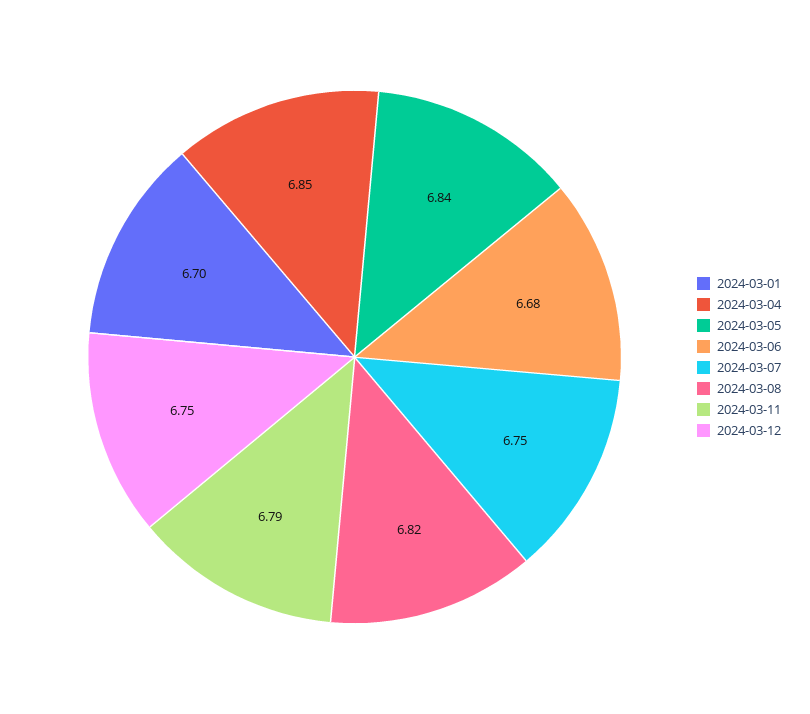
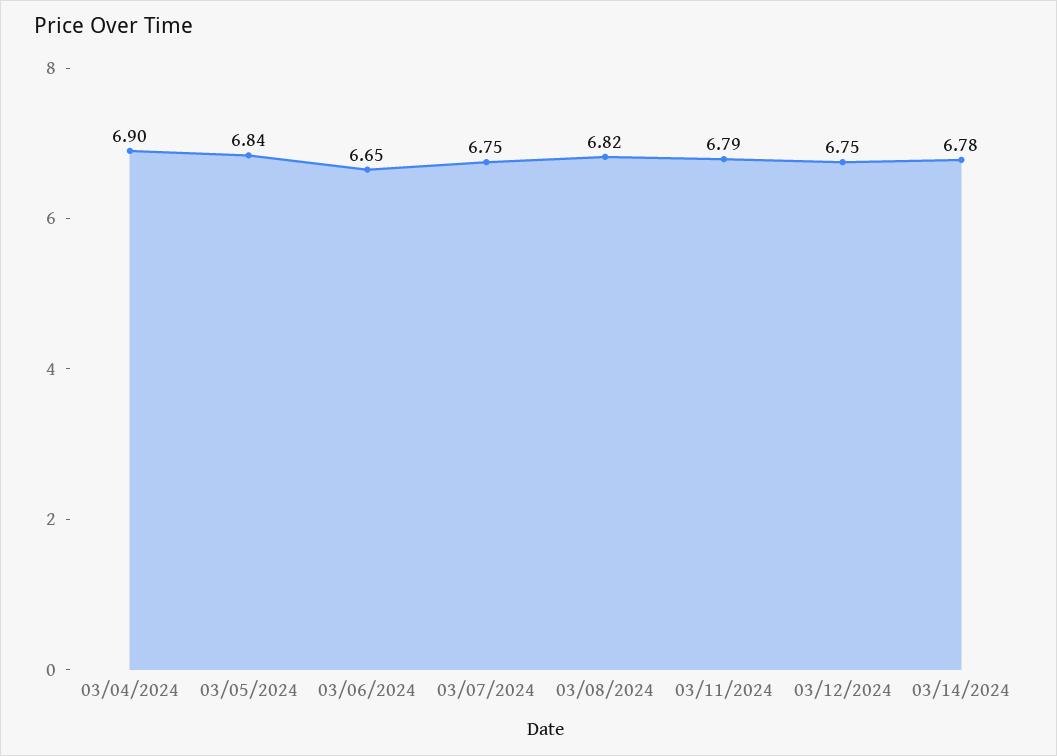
2024-03-01: 6.7 -> none
2024-03-04: 6.85 -> 6.9
2024-03-06: 6.68 -> 6.65
03/14/2024: none -> 6.78

